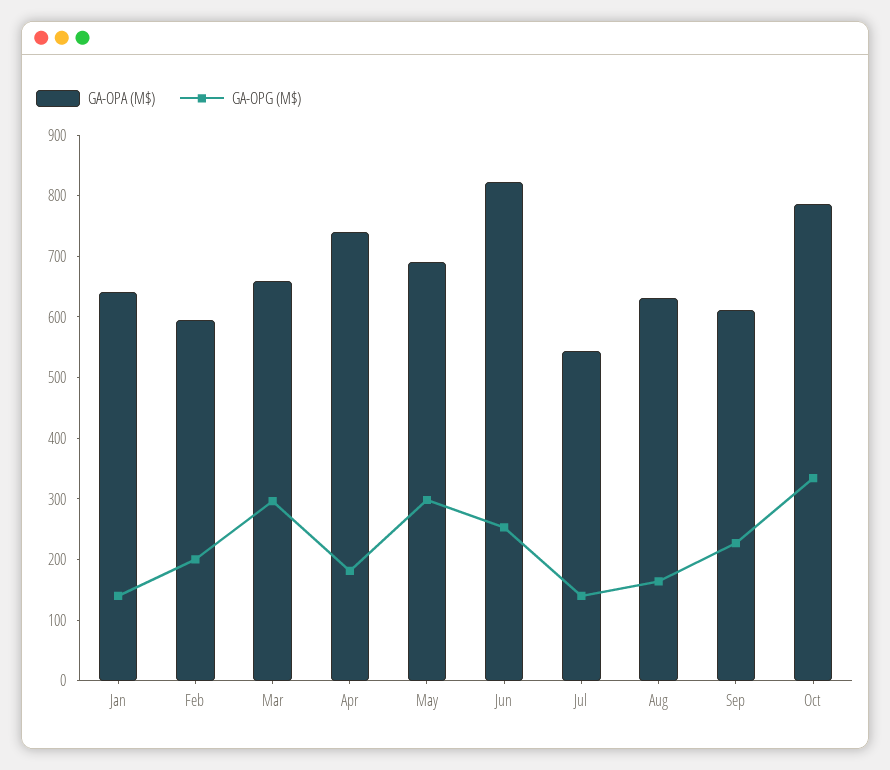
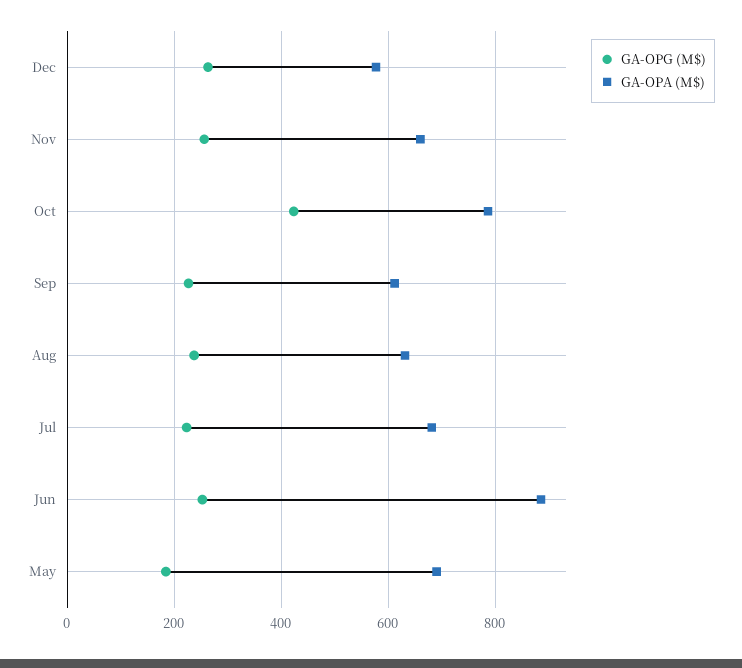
GA-OPA (M$), Jan: 640 -> none
GA-OPG (M$), Jan: 140 -> none
GA-OPA (M$), Feb: 600 -> none
GA-OPG (M$), Feb: 200 -> none
GA-OPA (M$), Mar: 660 -> none
GA-OPG (M$), Mar: 300 -> none
GA-OPA (M$), Apr: 740 -> none
GA-OPG (M$), Apr: 180 -> none
GA-OPG (M$), May: 300 -> 180
GA-OPA (M$), Jun: 820 -> 880
GA-OPA (M$), Jul: 540 -> 680
GA-OPG (M$), Jul: 140 -> 220
GA-OPG (M$), Aug: 160 -> 240
GA-OPG (M$), Oct: 340 -> 420
GA-OPG (M$), Dec: none -> 260
GA-OPA (M$), Dec: none -> 580
GA-OPG (M$), Nov: none -> 260
GA-OPA (M$), Nov: none -> 660

